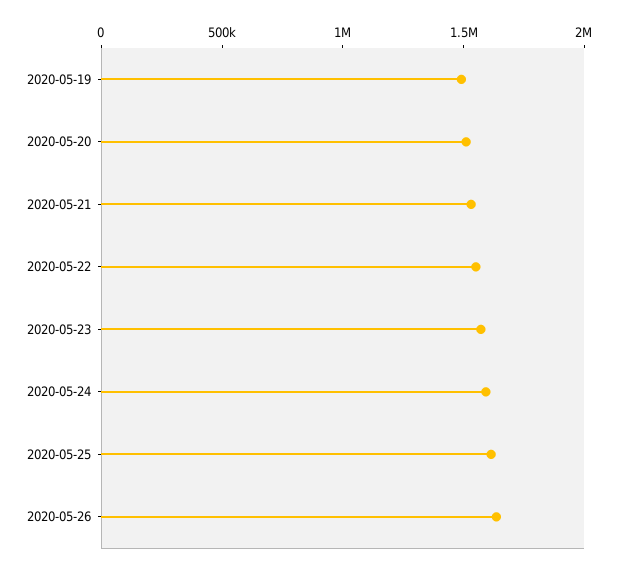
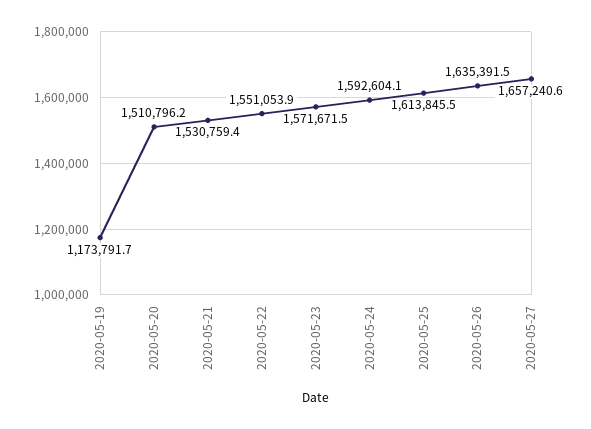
2020-05-19: 1500000 -> 1173791.7
2020-05-27: none -> 1657240.6

